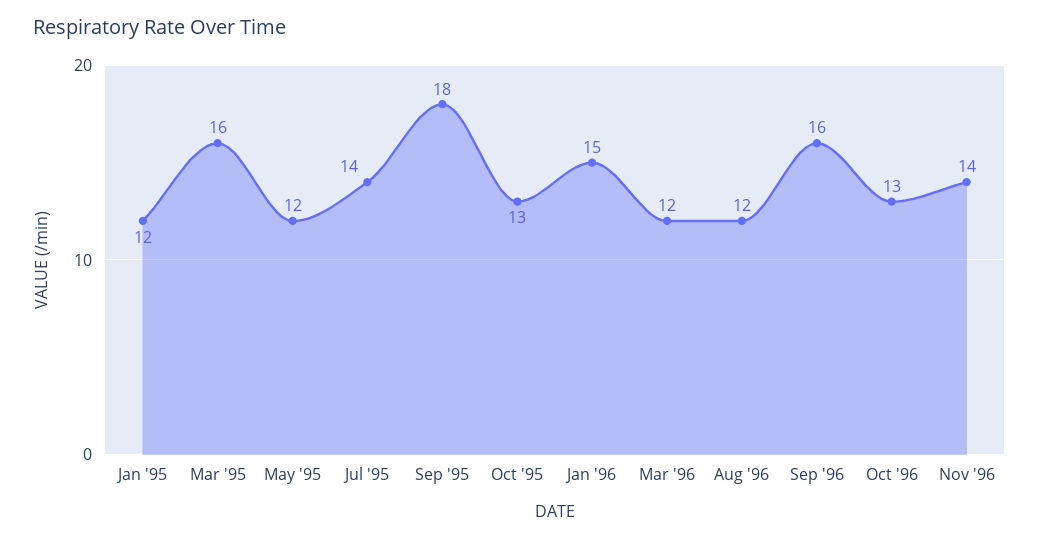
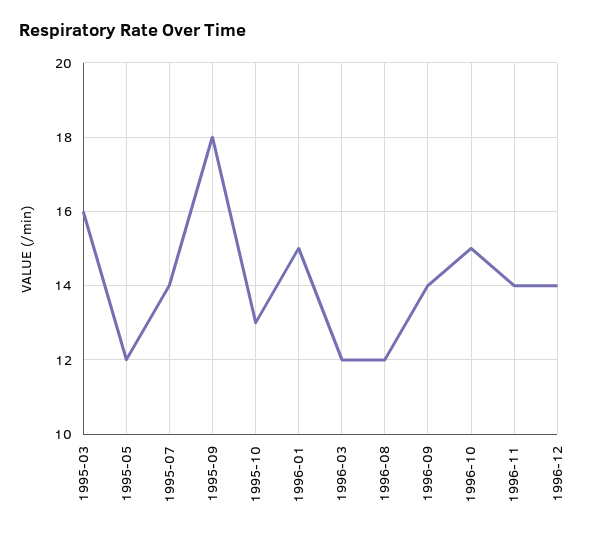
Jan '95: 12 -> none
Sep '96: 16 -> 14
Oct '96: 13 -> 15
1996-12: none -> 14

